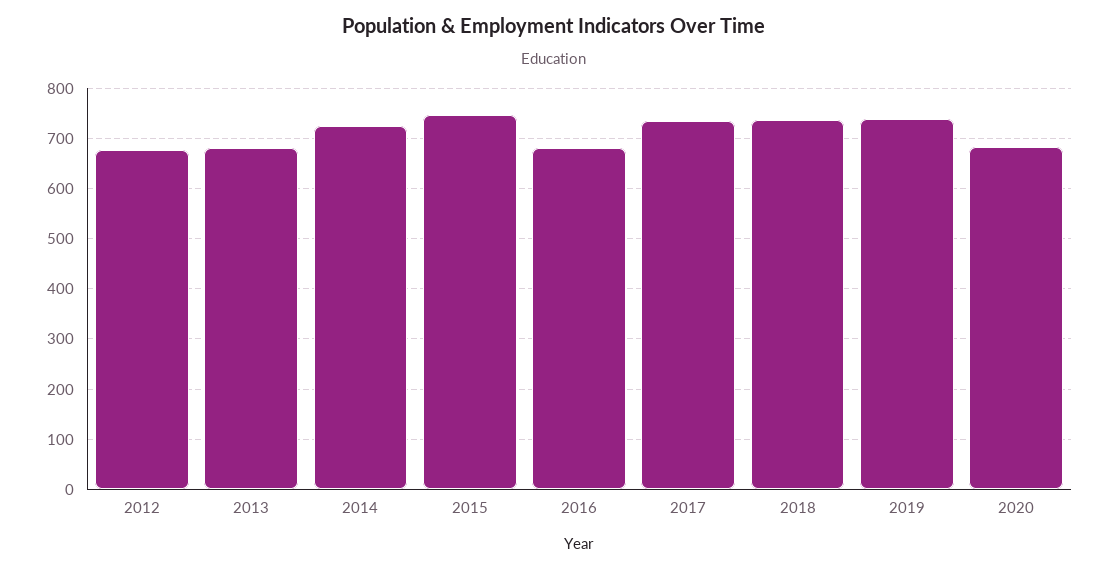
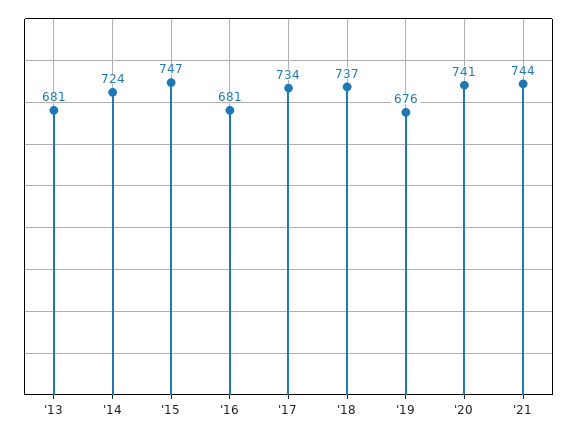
2012: 680 -> none
2019: 740 -> 676
2020: 680 -> 741
'21: none -> 744

